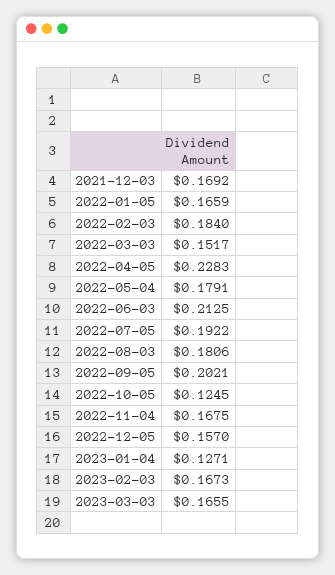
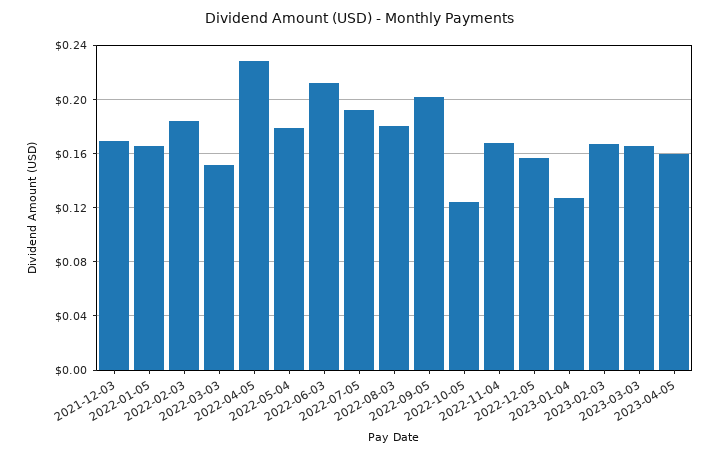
2023-04-05: none -> 0.16

